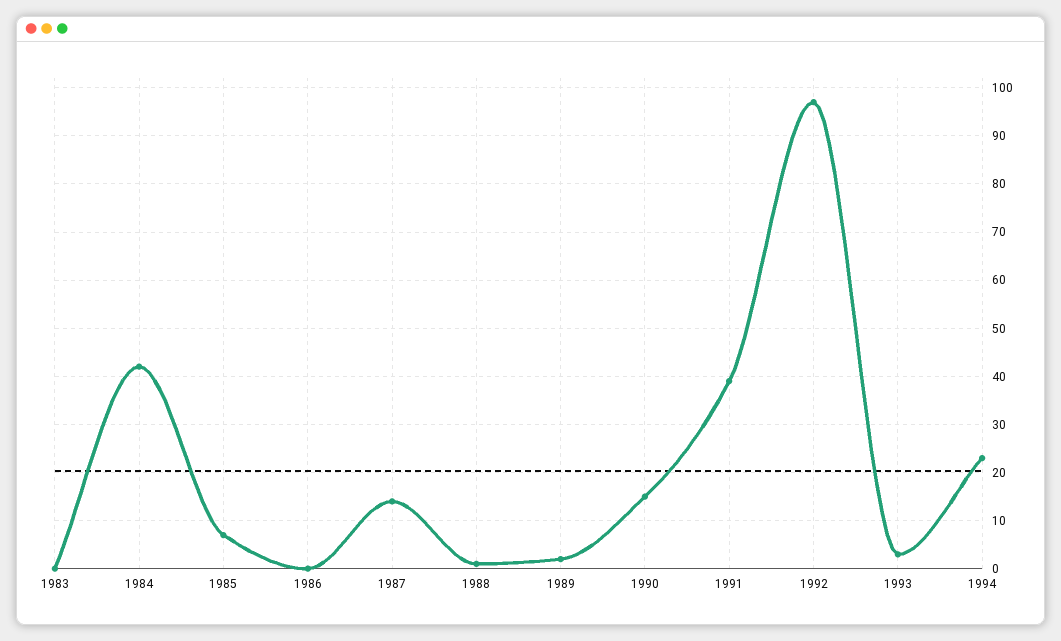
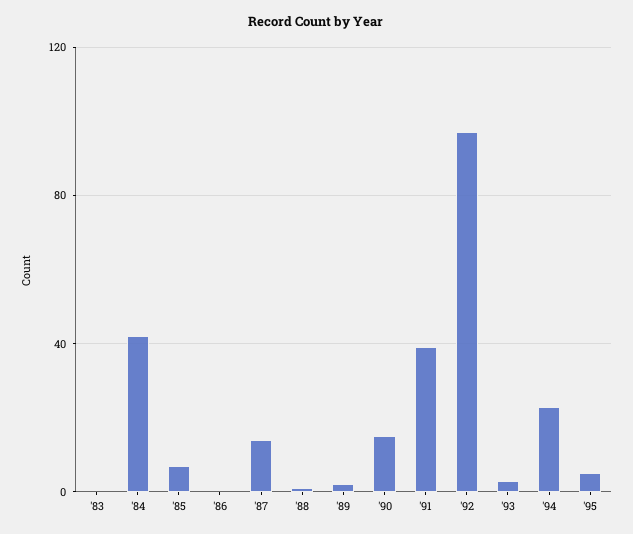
'95: none -> 5

